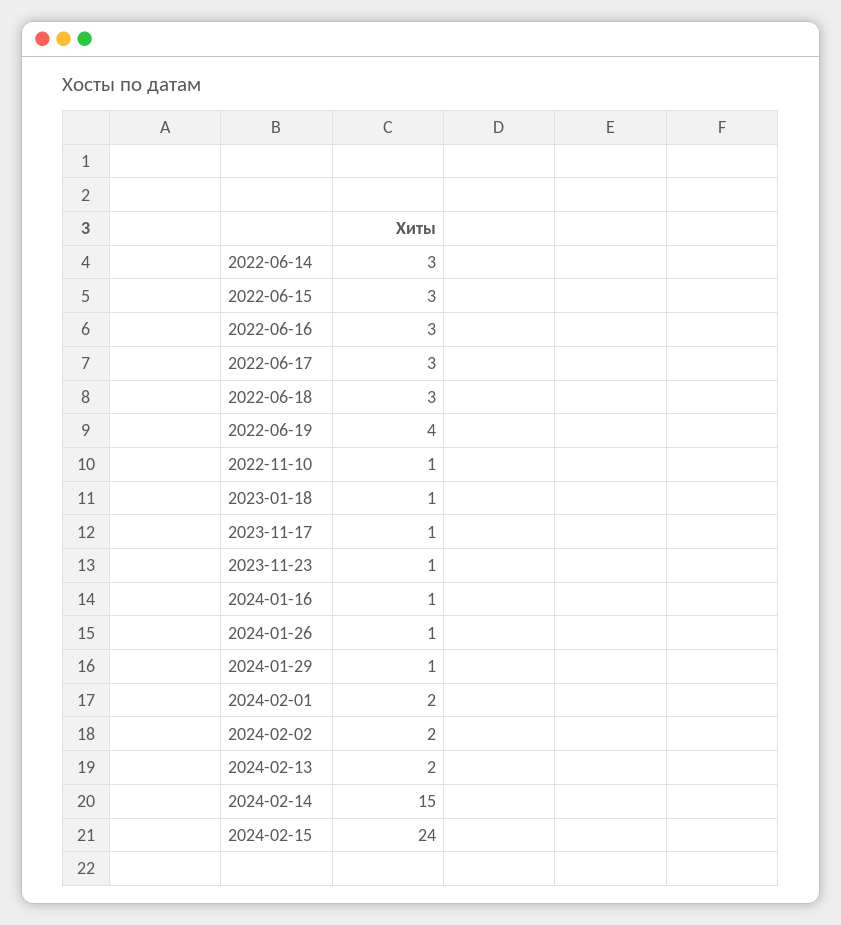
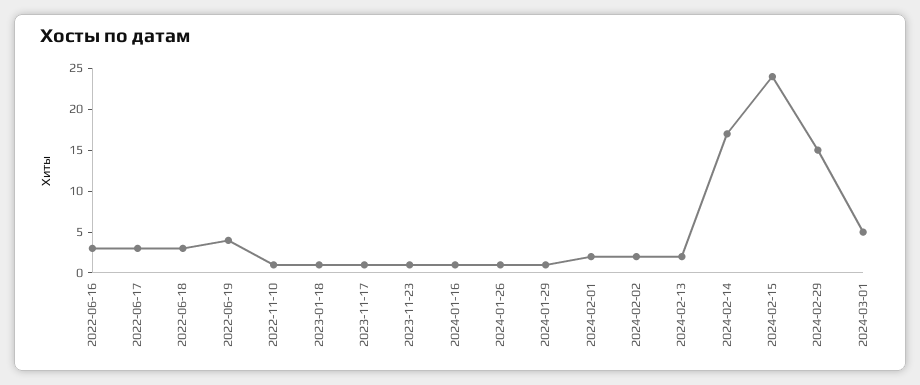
2022-06-14: 3 -> none
2022-06-15: 3 -> none
2024-02-14: 15 -> 17
2024-02-29: none -> 15
2024-03-01: none -> 5

